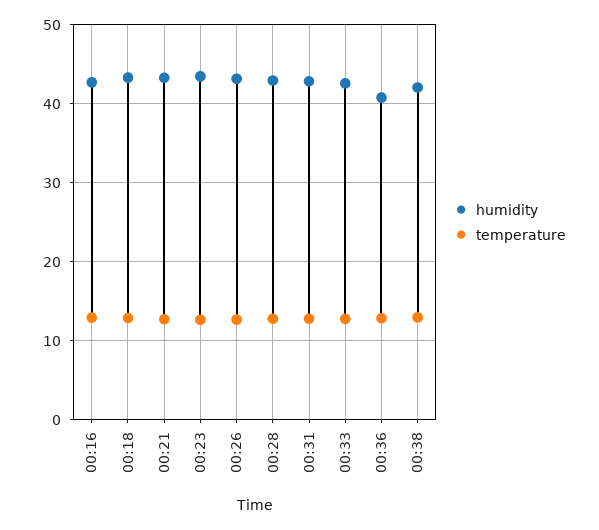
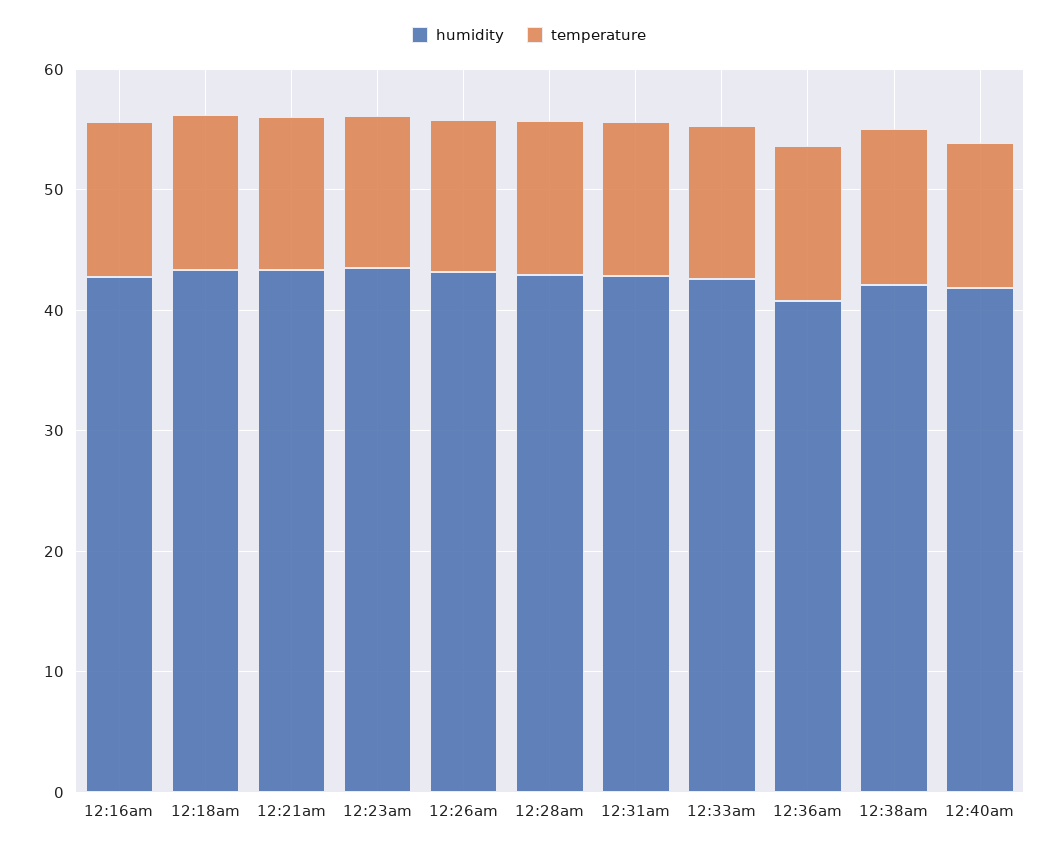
humidity, 12:40am: none -> 42
temperature, 12:40am: none -> 12

